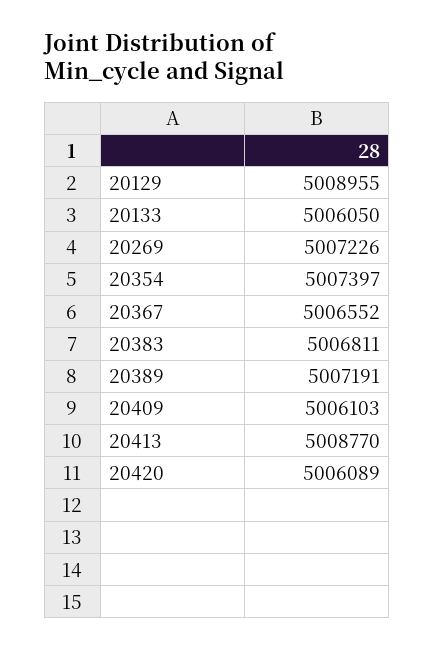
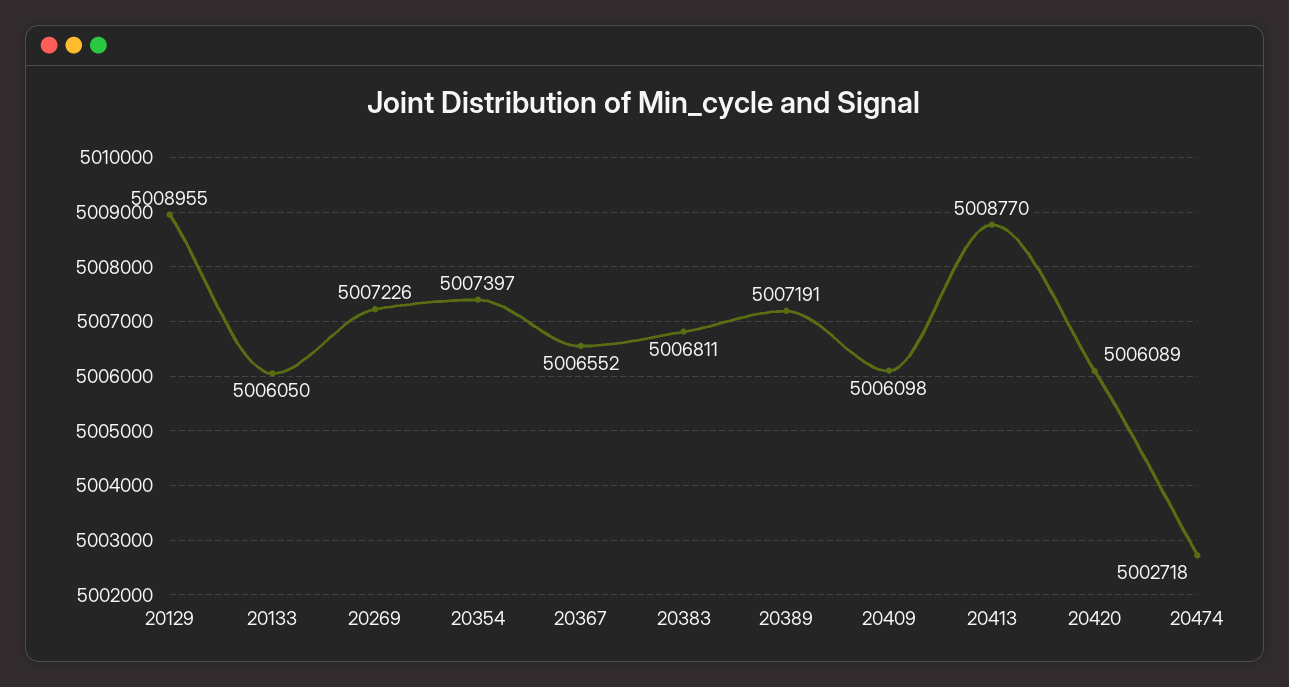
20409: 5006103 -> 5006098
20474: none -> 5002718

